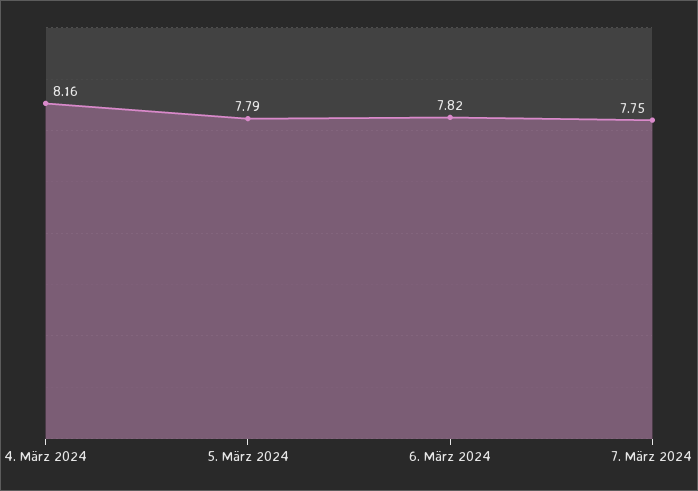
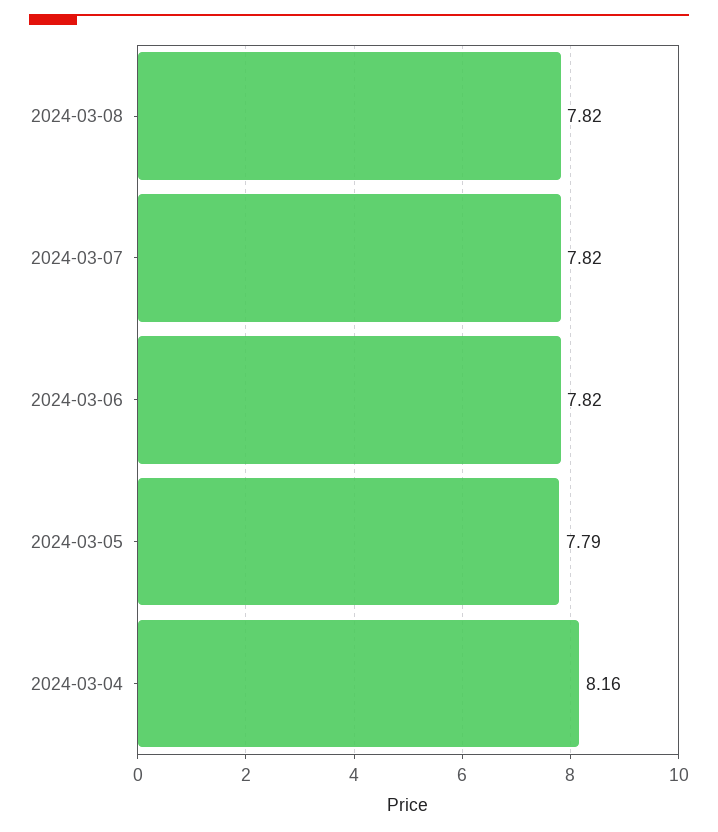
7. März 2024: 7.75 -> 7.82
2024-03-08: none -> 7.82

